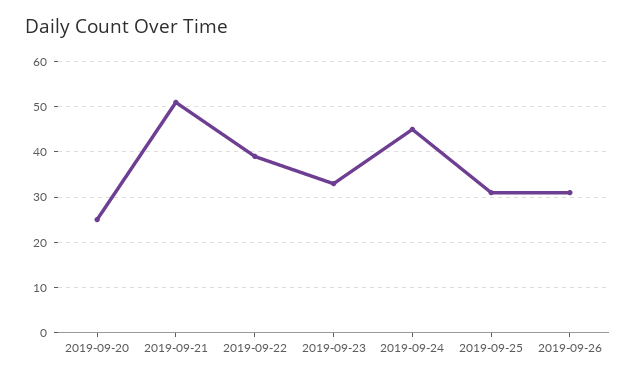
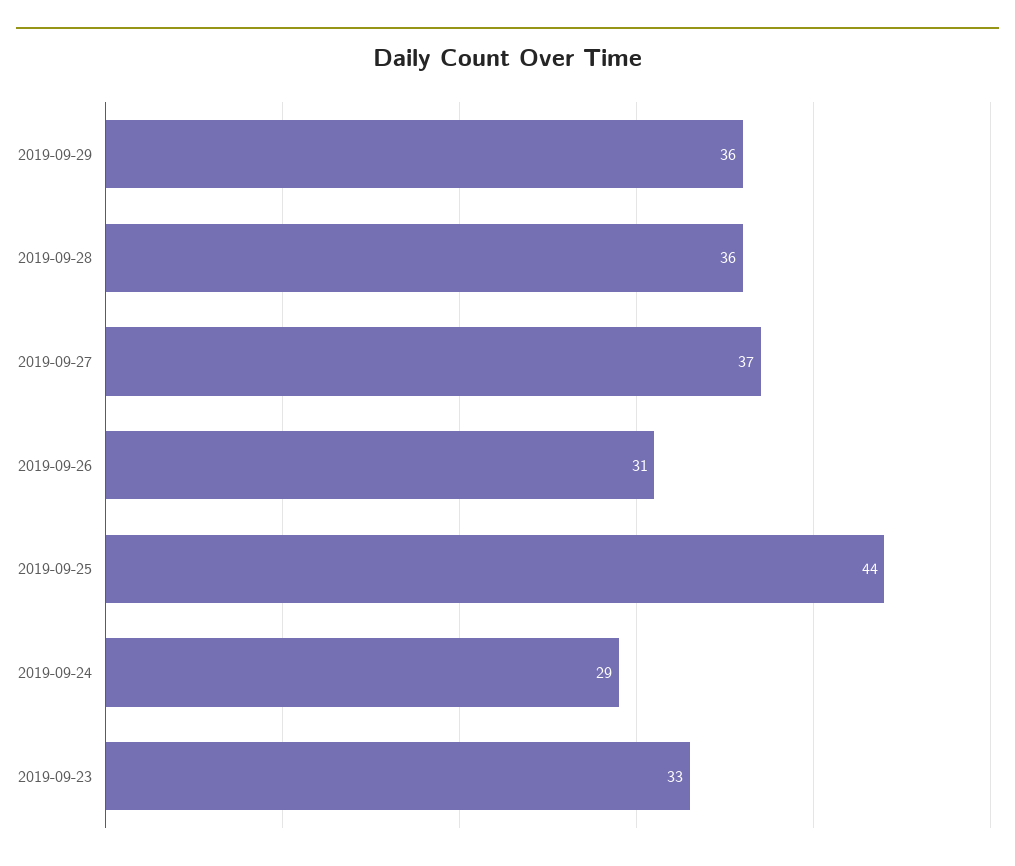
2019-09-20: 25 -> none
2019-09-21: 50 -> none
2019-09-22: 40 -> none
2019-09-24: 45 -> 29
2019-09-25: 30 -> 44
2019-09-29: none -> 36
2019-09-28: none -> 36
2019-09-27: none -> 37

